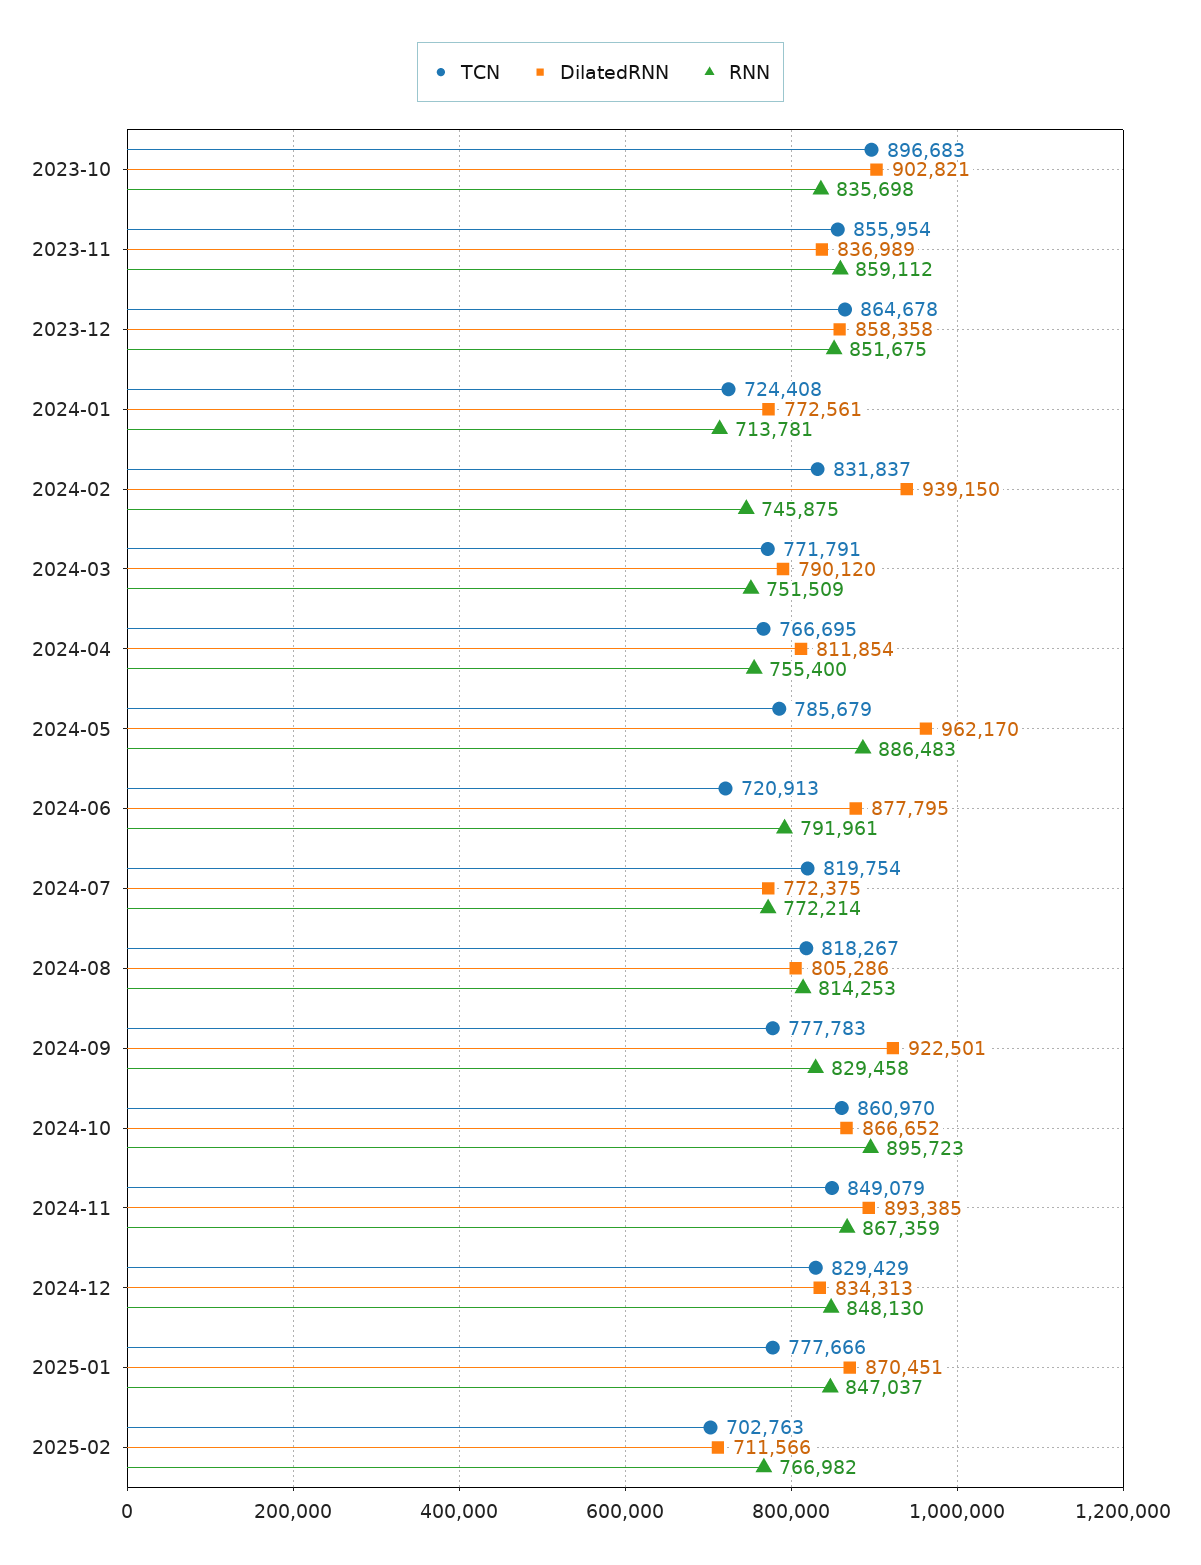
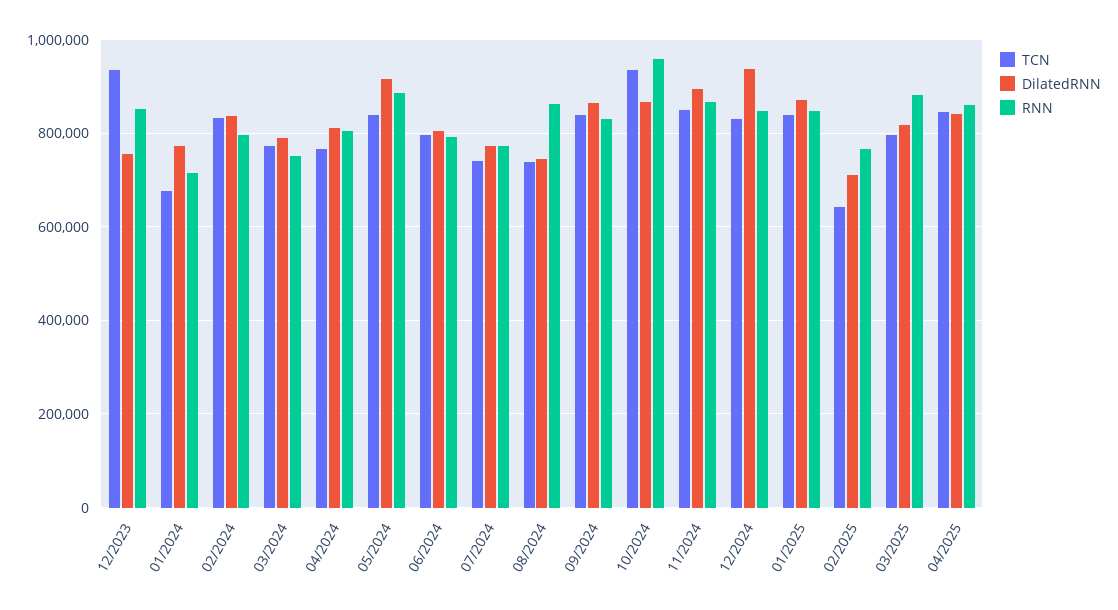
TCN, 2023-10: 896683 -> none
DilatedRNN, 2023-10: 902821 -> none
RNN, 2023-10: 835698 -> none
TCN, 2023-11: 855954 -> none
DilatedRNN, 2023-11: 836989 -> none
RNN, 2023-11: 859112 -> none
TCN, 2023-12: 864678 -> 940000
DilatedRNN, 2023-12: 858358 -> 760000
TCN, 2024-01: 724408 -> 680000
DilatedRNN, 2024-02: 939150 -> 840000
RNN, 2024-02: 745875 -> 800000
RNN, 2024-04: 755400 -> 800000
TCN, 2024-05: 785679 -> 840000
DilatedRNN, 2024-05: 962170 -> 920000
TCN, 2024-06: 720913 -> 800000
DilatedRNN, 2024-06: 877795 -> 800000
TCN, 2024-07: 819754 -> 740000
TCN, 2024-08: 818267 -> 740000
DilatedRNN, 2024-08: 805286 -> 740000
RNN, 2024-08: 814253 -> 860000
TCN, 2024-09: 777783 -> 840000
DilatedRNN, 2024-09: 922501 -> 860000
TCN, 2024-10: 860970 -> 940000
RNN, 2024-10: 895723 -> 960000
DilatedRNN, 2024-12: 834313 -> 940000
TCN, 2025-01: 777666 -> 840000
TCN, 2025-02: 702763 -> 640000
TCN, 03/2025: none -> 800000
DilatedRNN, 03/2025: none -> 820000
RNN, 03/2025: none -> 880000
TCN, 04/2025: none -> 840000
DilatedRNN, 04/2025: none -> 840000
RNN, 04/2025: none -> 860000

